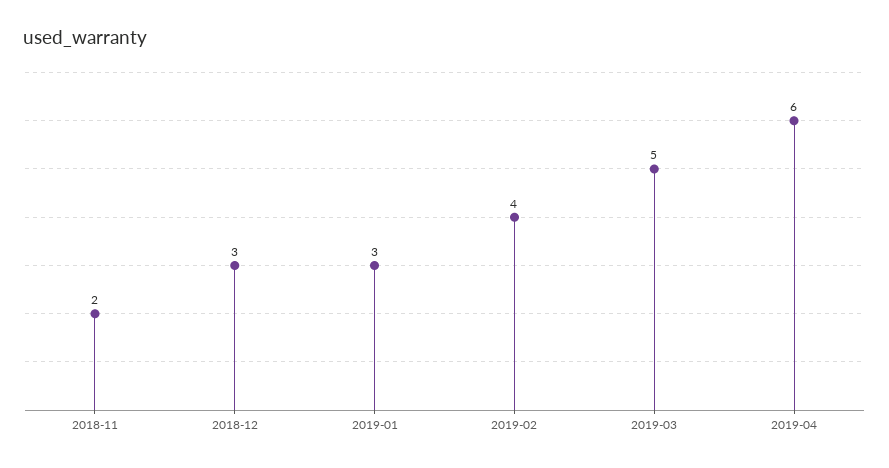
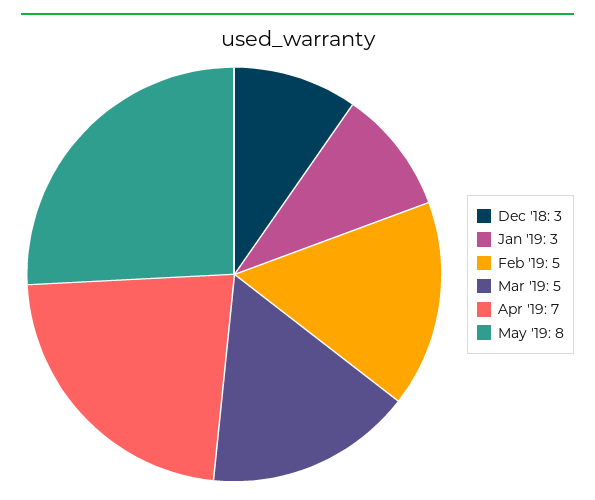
2018-11: 2 -> none
2019-02: 4 -> 5
2019-04: 6 -> 7
May '19: none -> 8

